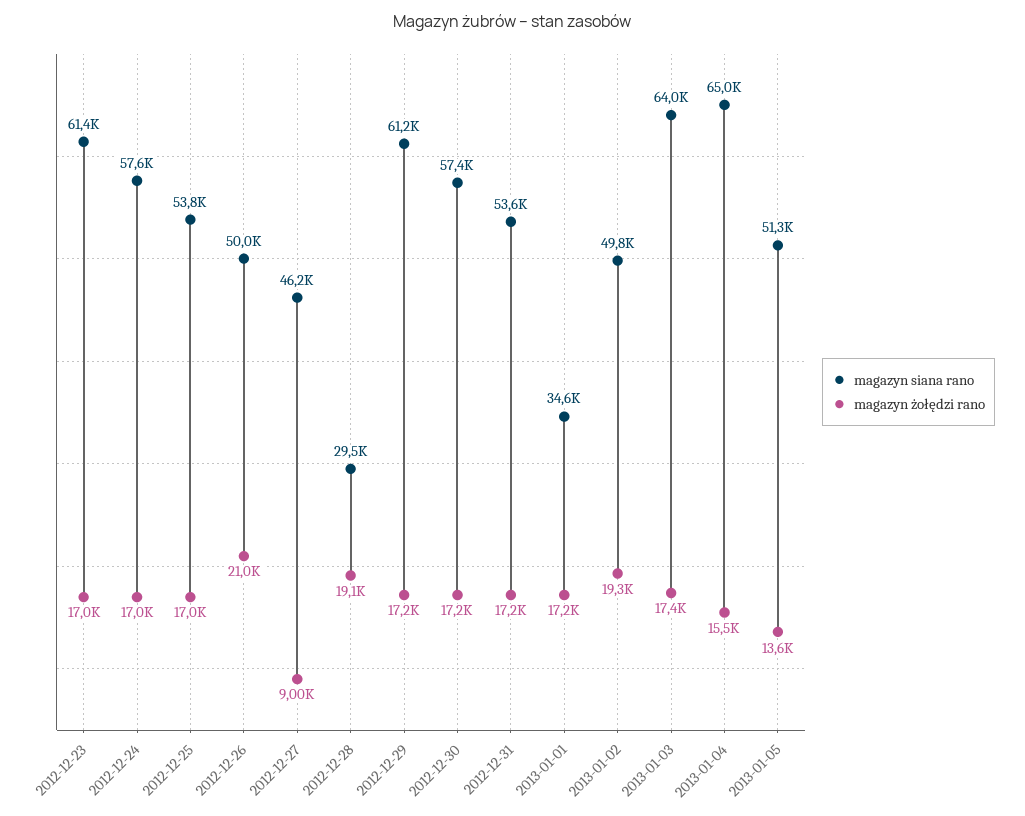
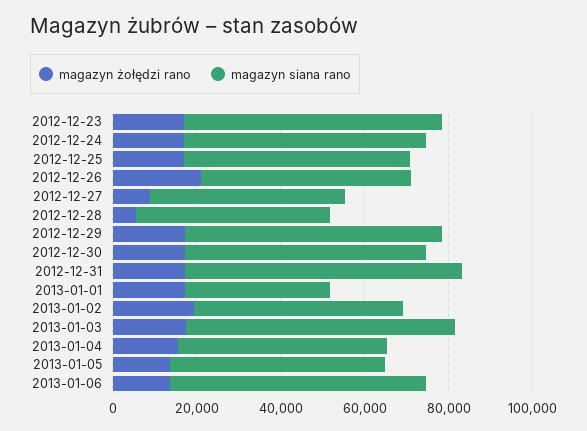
magazyn siana rano, 2012-12-28: 29500 -> 45000
magazyn żołędzi rano, 2012-12-28: 19100 -> 5000
magazyn siana rano, 2012-12-31: 53600 -> 65000
magazyn siana rano, 2013-01-04: 65000 -> 50000
magazyn żołędzi rano, 2013-01-06: none -> 15000
magazyn siana rano, 2013-01-06: none -> 60000

